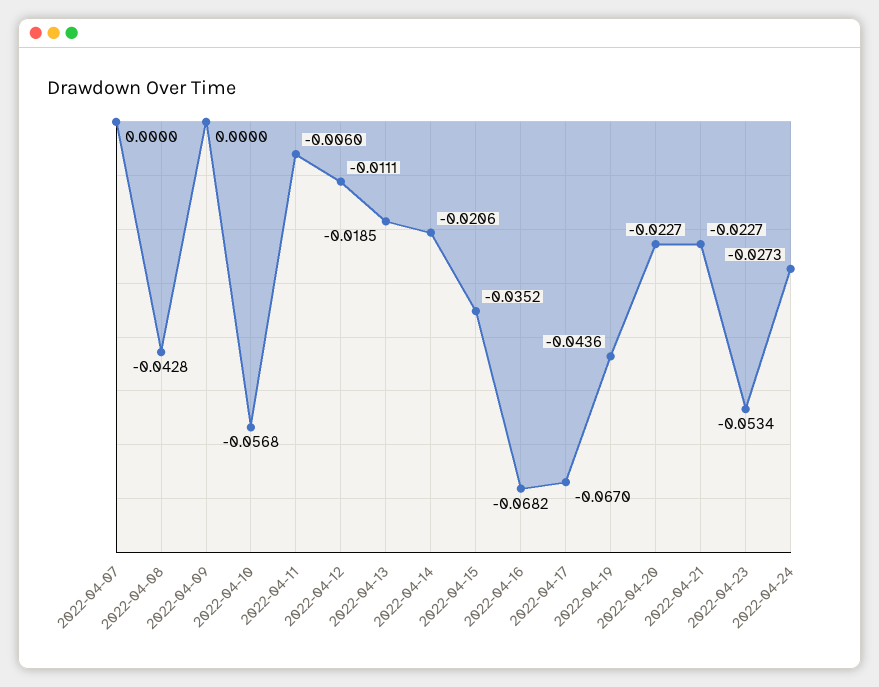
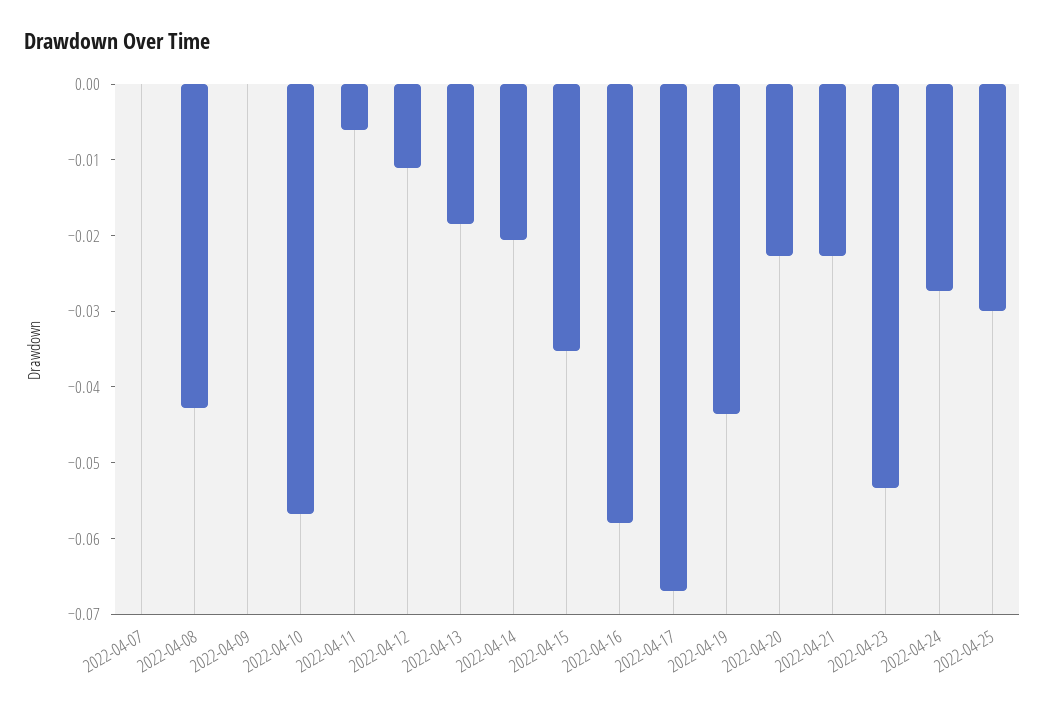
2022-04-16: -0.0682 -> -0.058
2022-04-25: none -> -0.03

